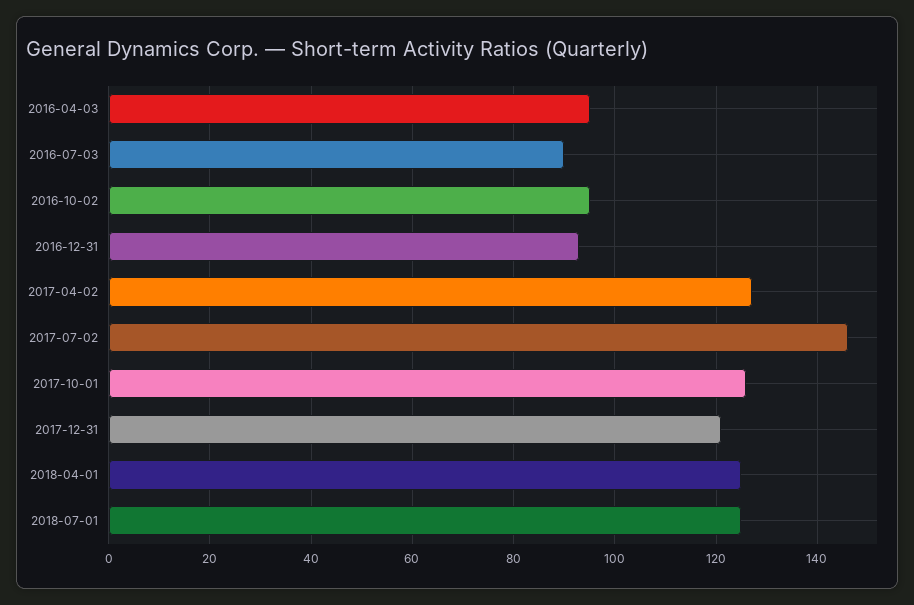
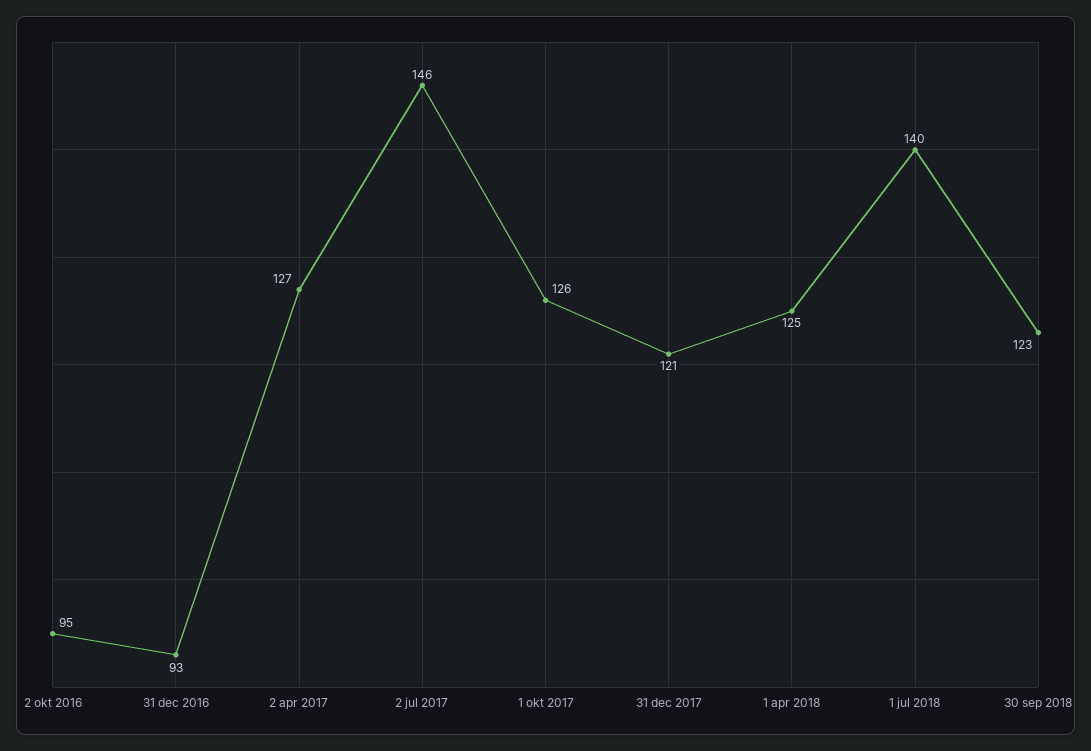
2016-04-03: 95 -> none
2016-07-03: 90 -> none
2018-07-01: 125 -> 140
30 sep 2018: none -> 123

